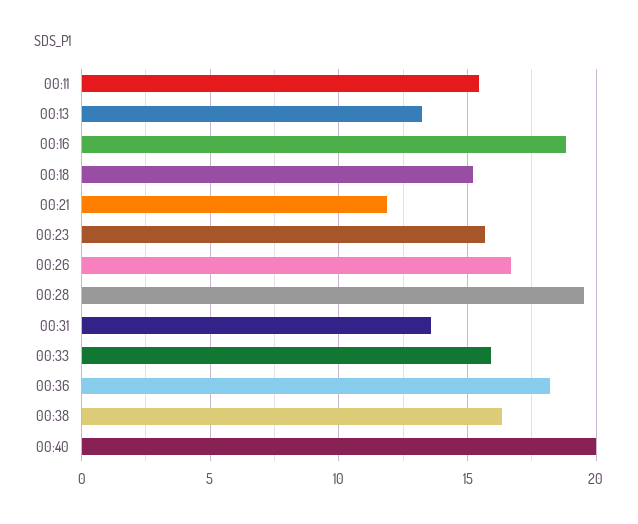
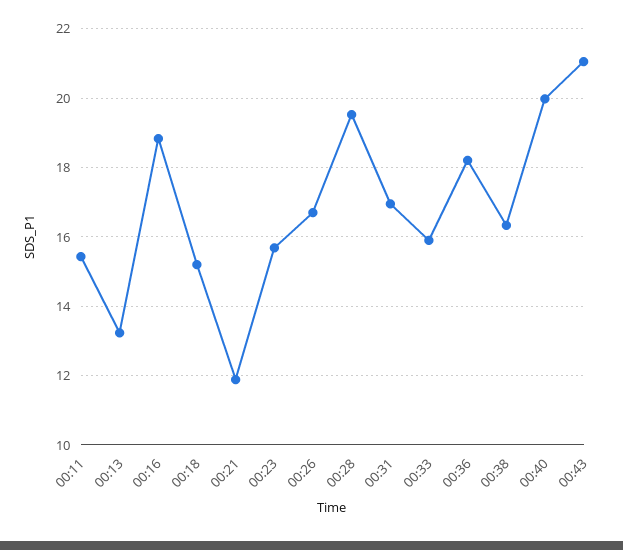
00:31: 13.5 -> 17
00:43: none -> 21

